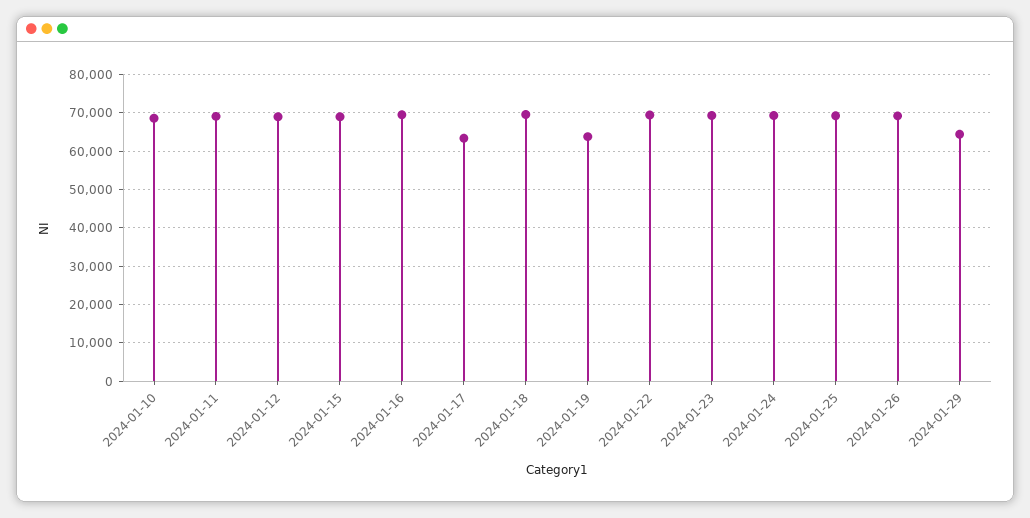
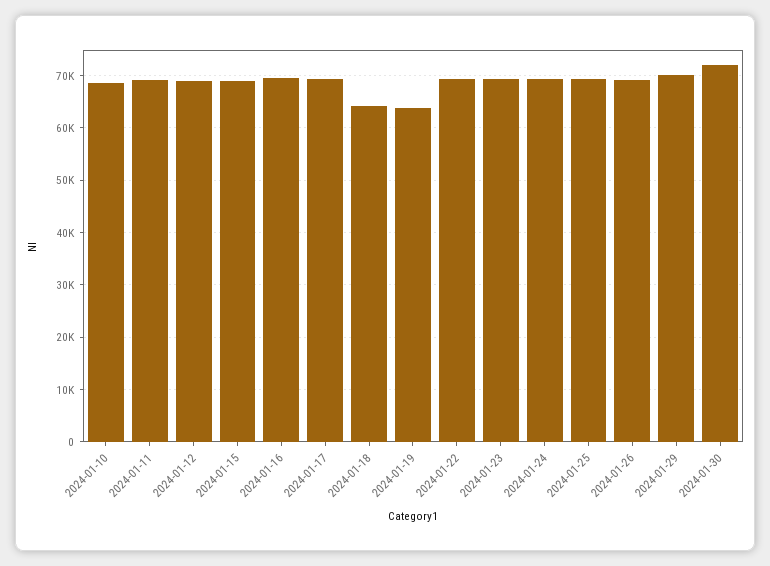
2024-01-17: 64000 -> 70000
2024-01-18: 70000 -> 64000
2024-01-29: 64000 -> 70000
2024-01-30: none -> 72000

